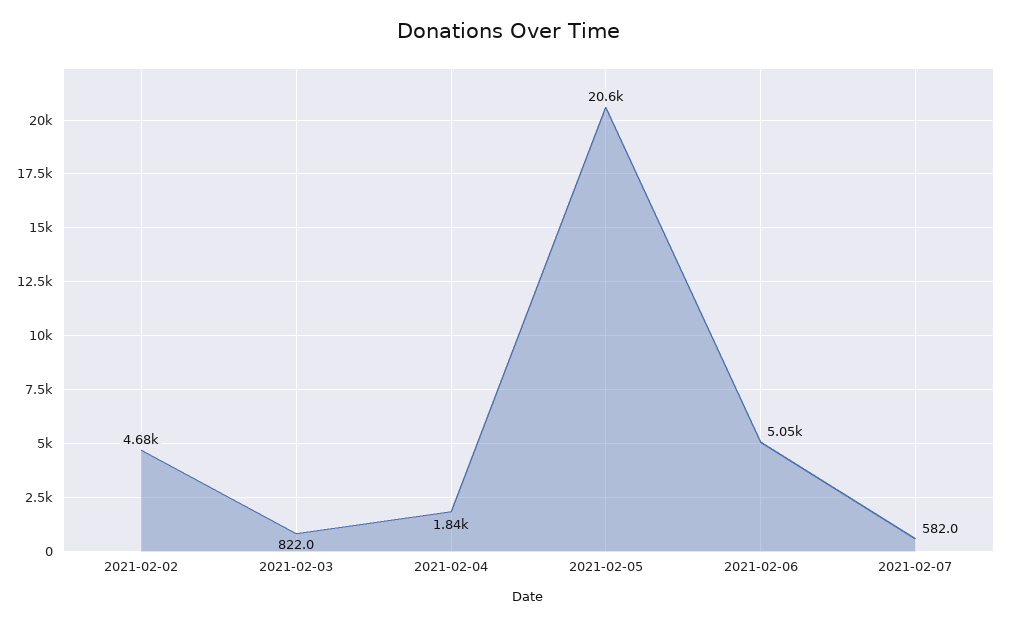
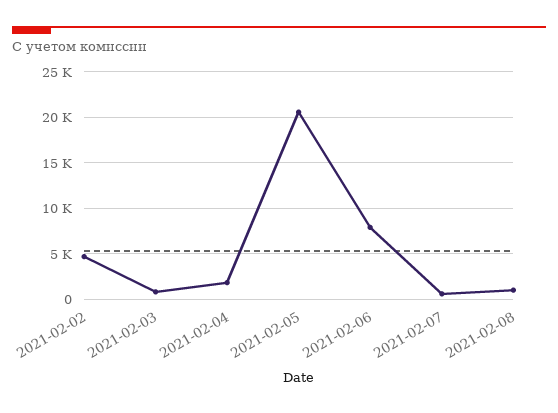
2021-02-06: 5050 -> 8000
2021-02-08: none -> 1000

